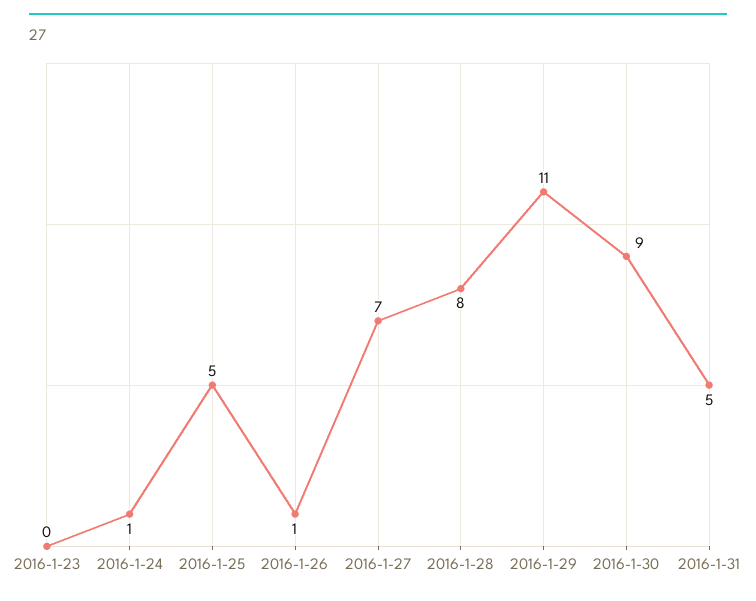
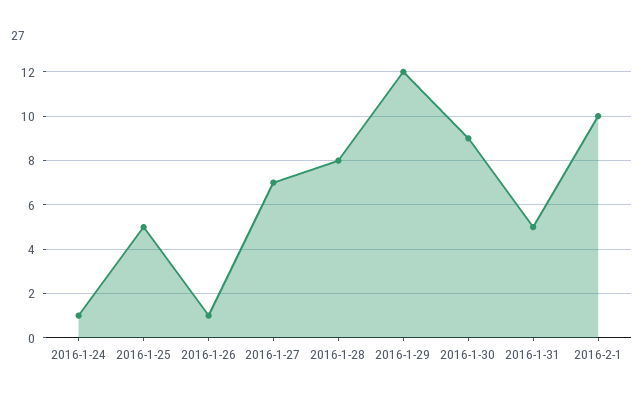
2016-1-23: 0 -> none
2016-1-29: 11 -> 12
2016-2-1: none -> 10

